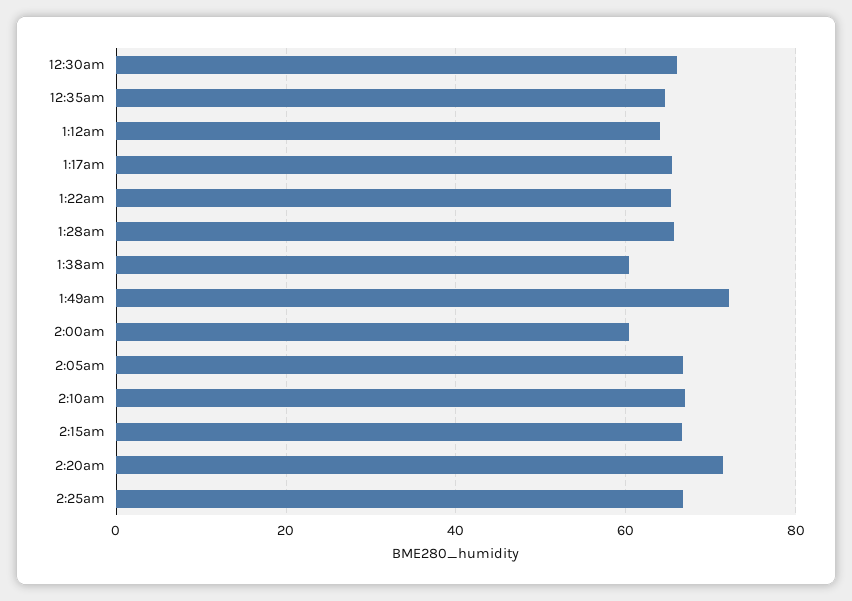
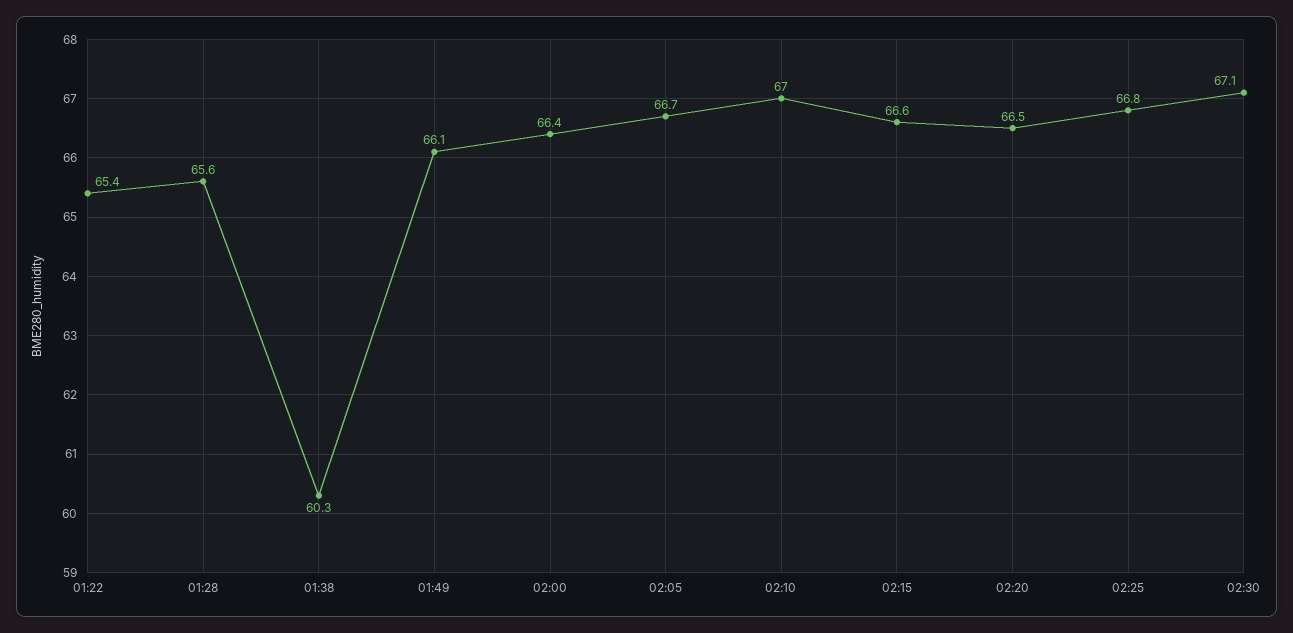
12:30am: 66 -> none
12:35am: 64 -> none
1:12am: 64 -> none
1:17am: 66 -> none
1:49am: 72 -> 66.1
2:00am: 60 -> 66.4
2:20am: 72 -> 66.5
02:30: none -> 67.1

